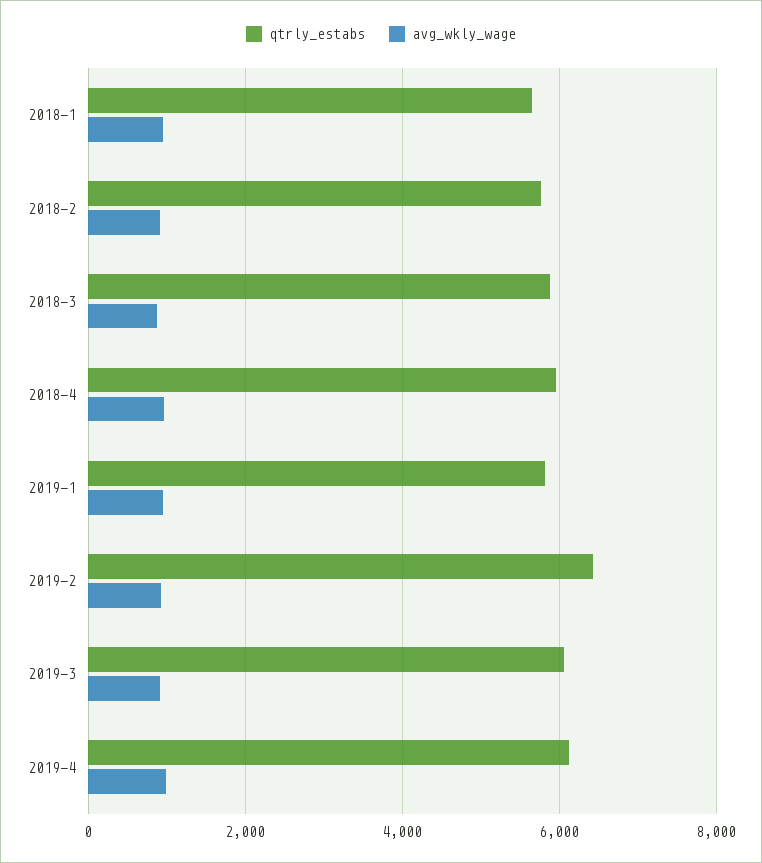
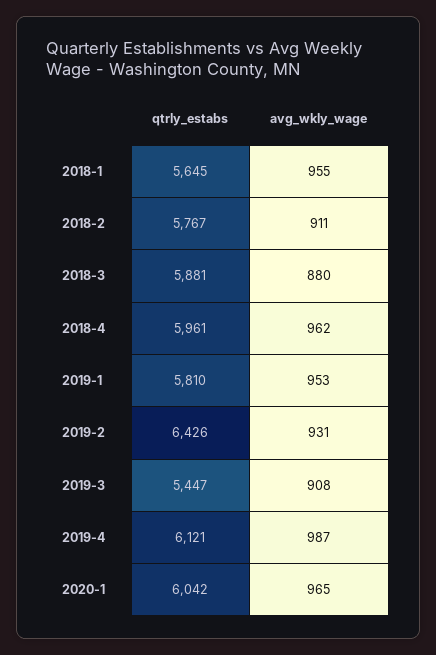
qtrly_estabs, 2019-3: 6000 -> 5447
qtrly_estabs, 2020-1: none -> 6042
avg_wkly_wage, 2020-1: none -> 965

